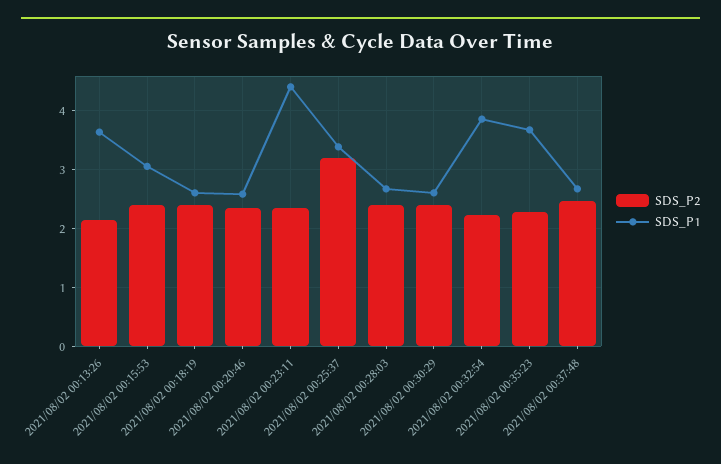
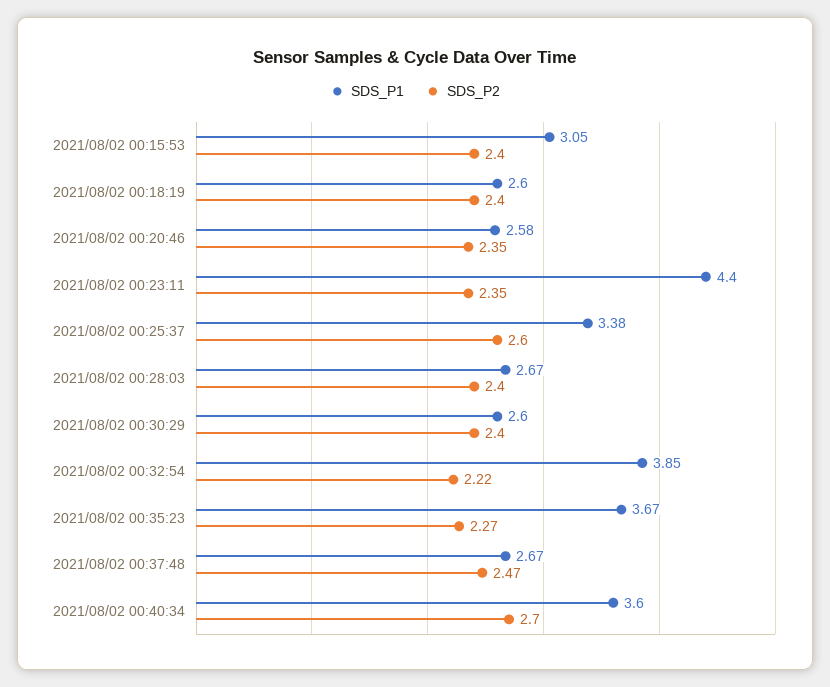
SDS_P2, 2021/08/02 00:13:26: 2.2 -> none
SDS_P1, 2021/08/02 00:13:26: 3.6 -> none
SDS_P2, 2021/08/02 00:25:37: 3.2 -> 2.6
SDS_P1, 2021/08/02 00:40:34: none -> 3.6
SDS_P2, 2021/08/02 00:40:34: none -> 2.7

